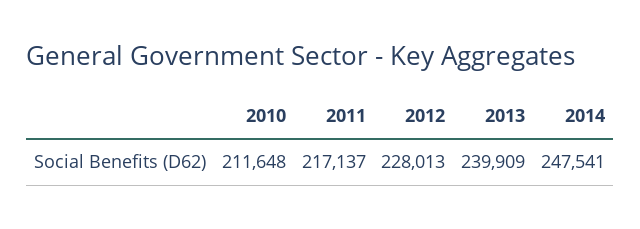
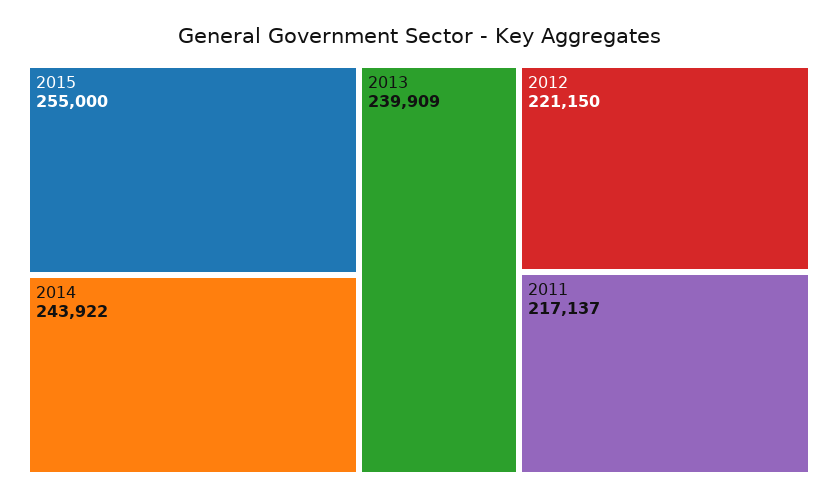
2010: 211648 -> none
2012: 228013 -> 221150
2014: 247541 -> 243922
2015: none -> 255000

